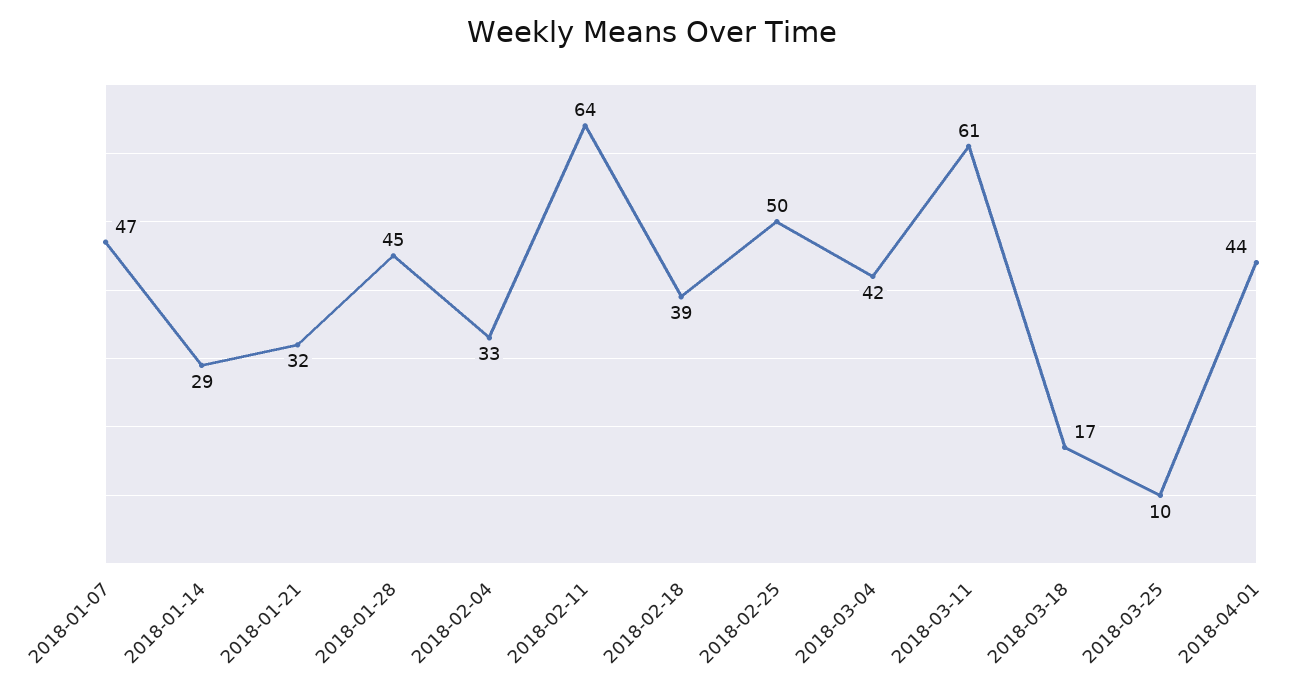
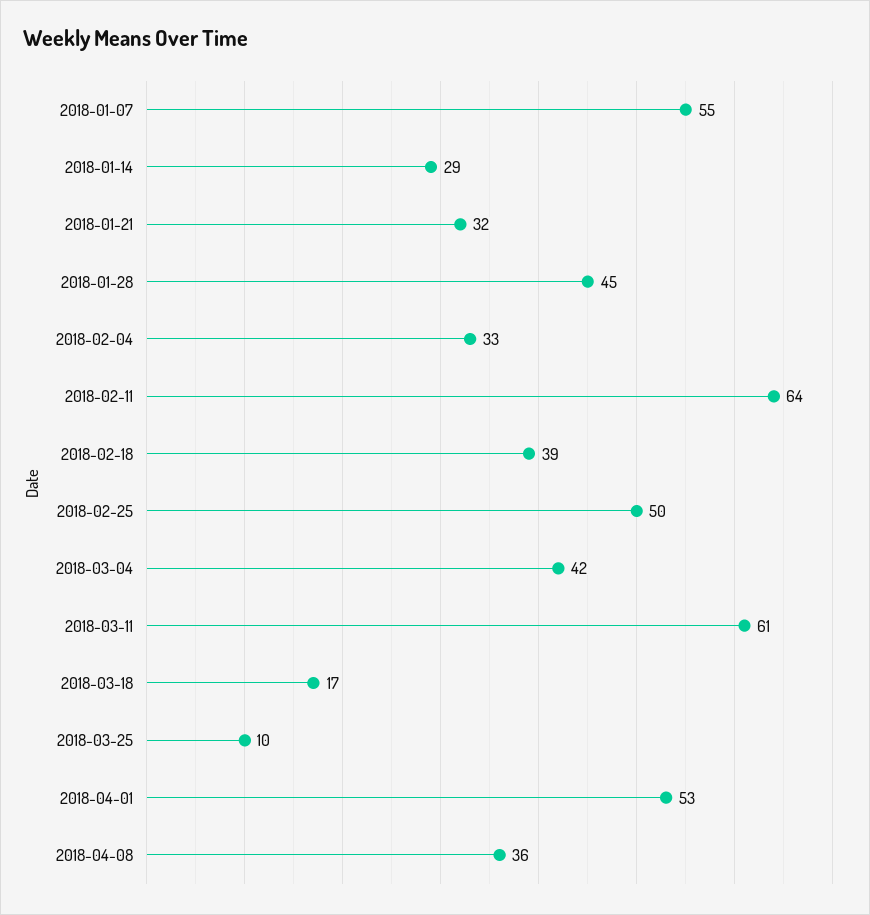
2018-01-07: 47 -> 55
2018-04-01: 44 -> 53
2018-04-08: none -> 36

